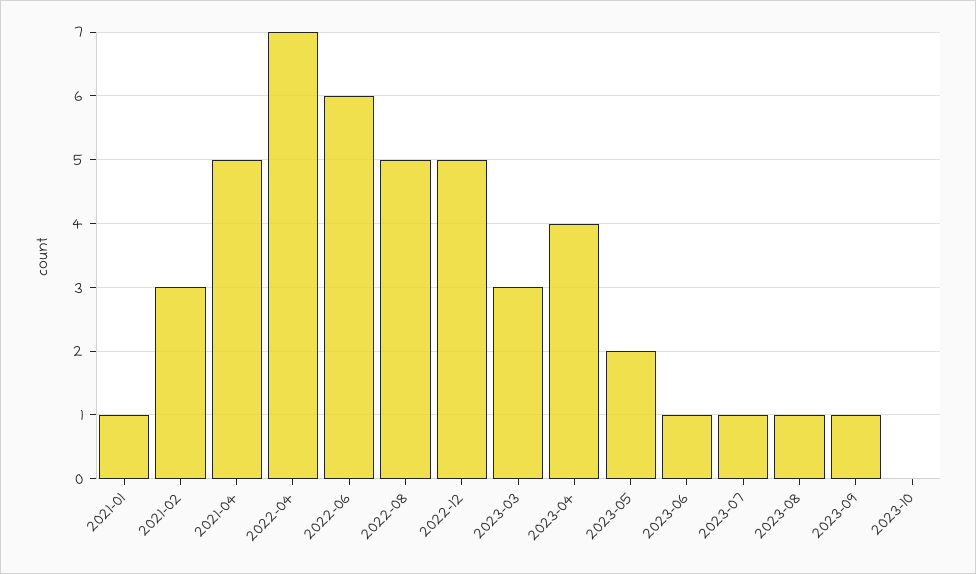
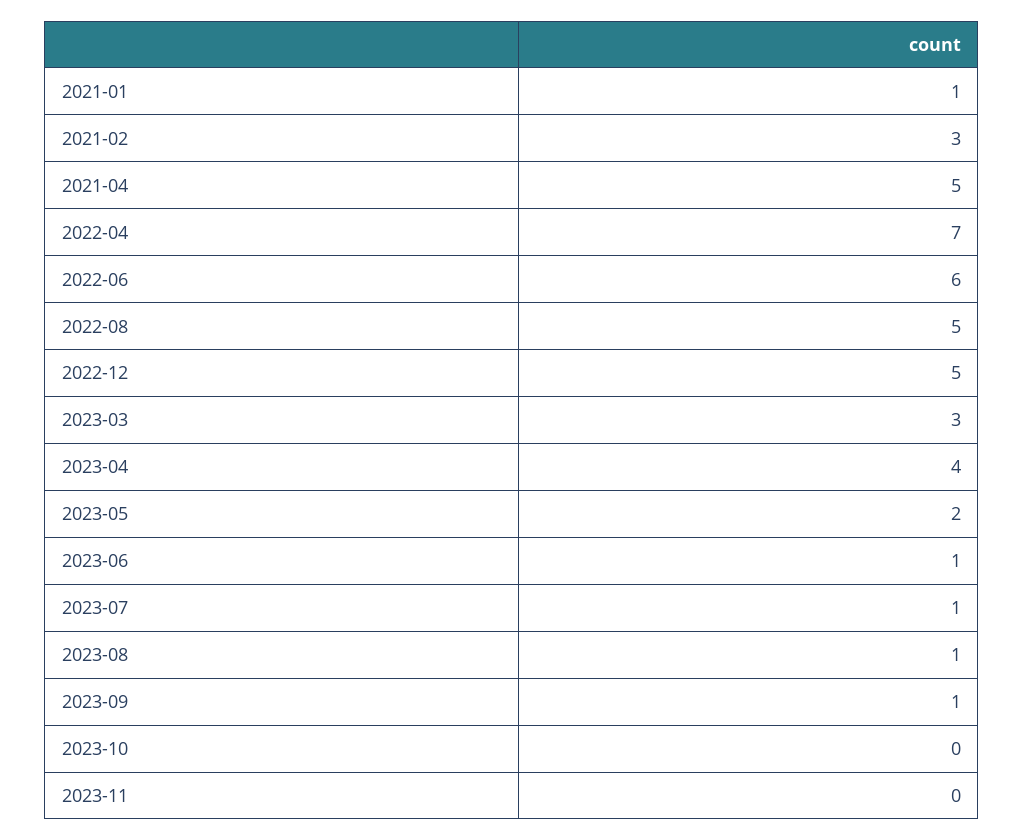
2023-11: none -> 0

